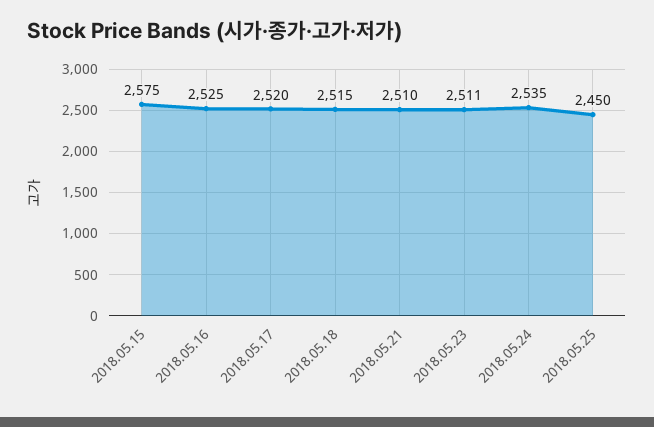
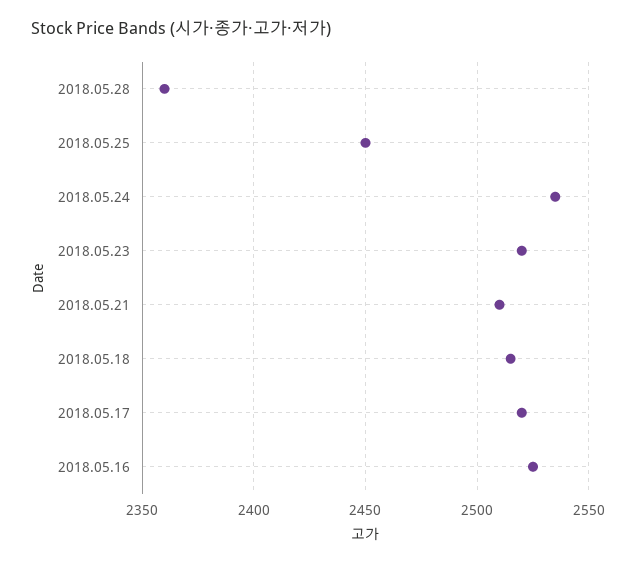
2018.05.15: 2575 -> none
2018.05.23: 2511 -> 2520
2018.05.28: none -> 2360

